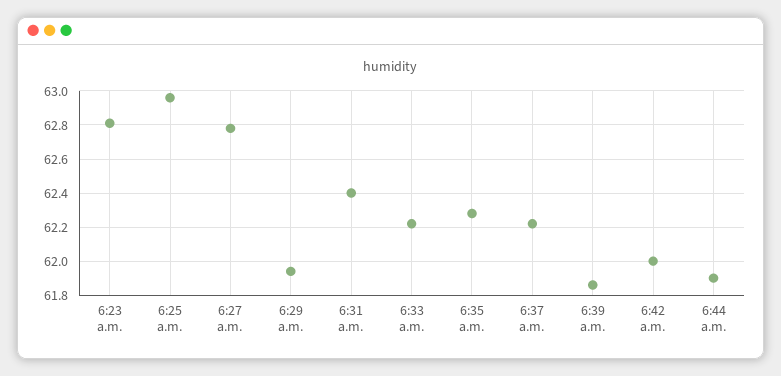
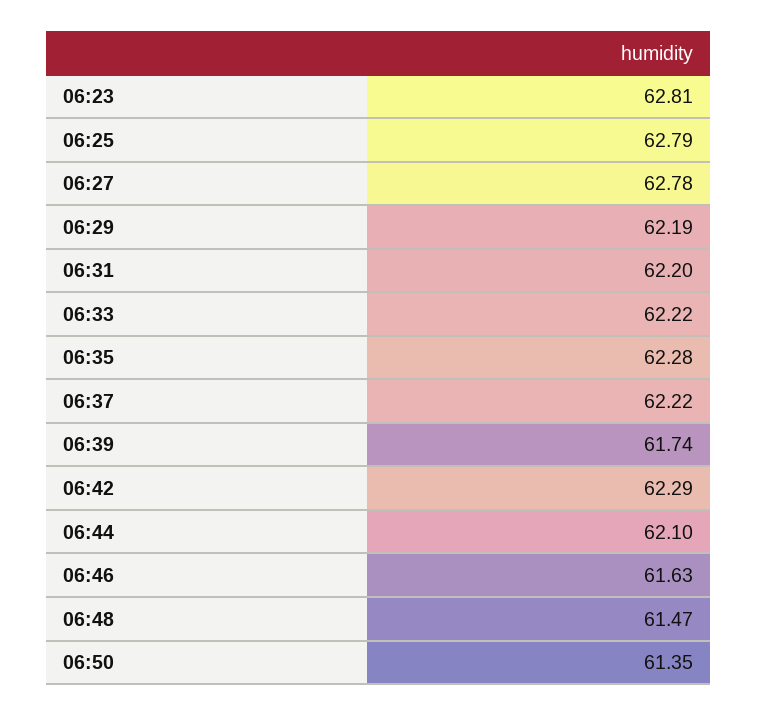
6:25 a.m.: 62.95 -> 62.79
6:29 a.m.: 61.95 -> 62.19
6:31 a.m.: 62.4 -> 62.2
6:39 a.m.: 61.85 -> 61.74
6:42 a.m.: 62 -> 62.29
6:44 a.m.: 61.9 -> 62.1
06:46: none -> 61.63
06:48: none -> 61.47
06:50: none -> 61.35

